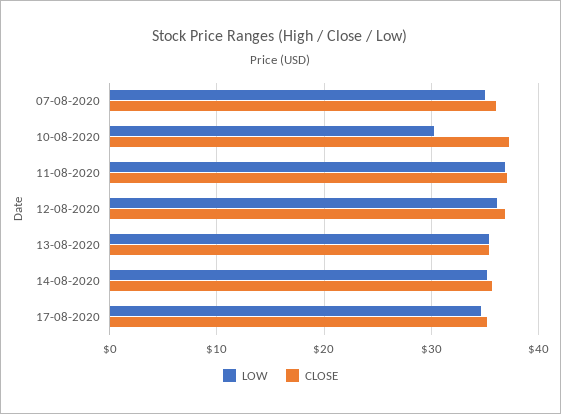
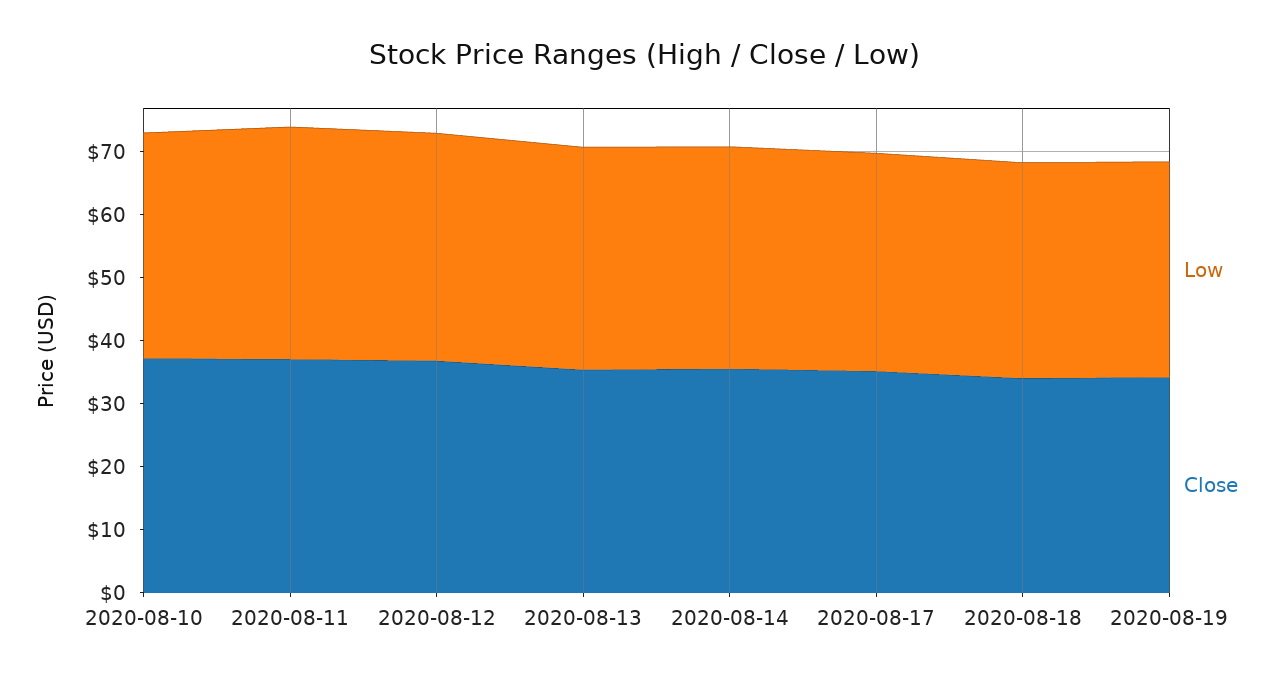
LOW, 07-08-2020: 35 -> none
CLOSE, 07-08-2020: 36 -> none
LOW, 10-08-2020: 30 -> 36
LOW, 2020-08-18: none -> 34
CLOSE, 2020-08-18: none -> 34
LOW, 2020-08-19: none -> 34
CLOSE, 2020-08-19: none -> 34

